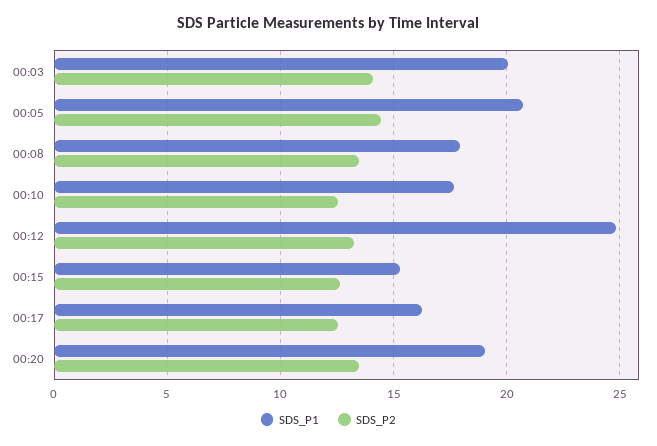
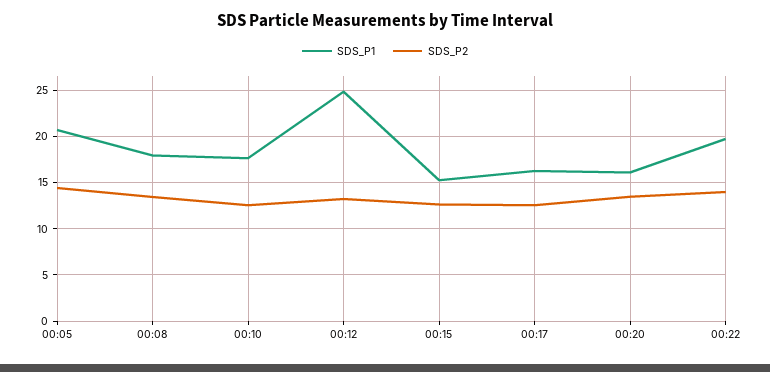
SDS_P1, 00:03: 20 -> none
SDS_P2, 00:03: 14 -> none
SDS_P1, 00:20: 19 -> 16
SDS_P1, 00:22: none -> 20
SDS_P2, 00:22: none -> 14

